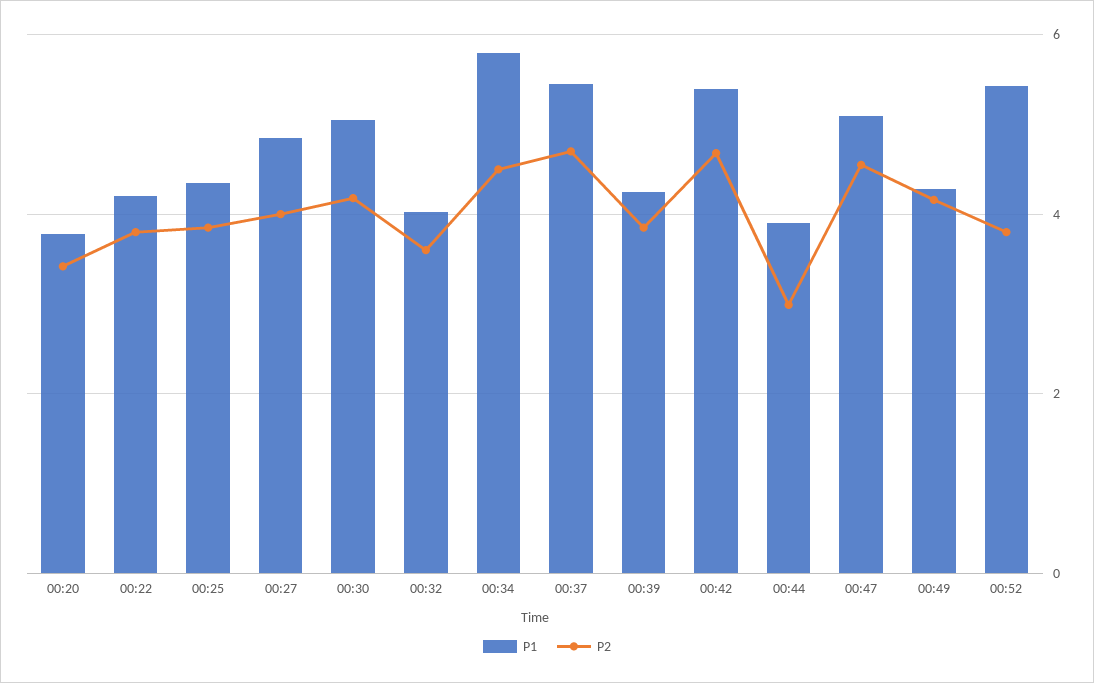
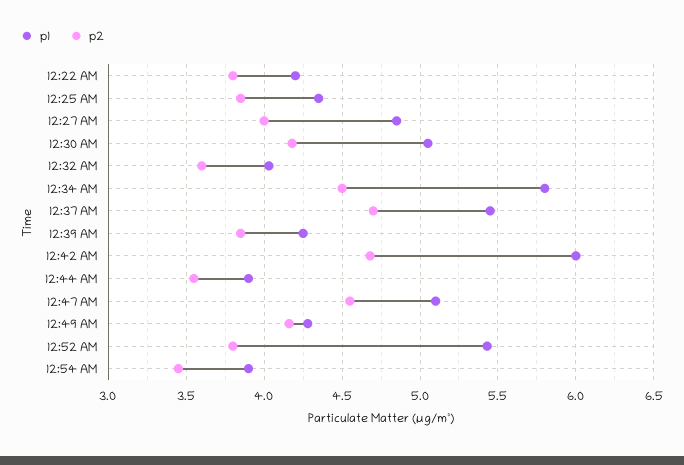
P1, 00:20: 3.8 -> none
P2, 00:20: 3.4 -> none
P1, 00:42: 5.4 -> 6
P2, 00:44: 3 -> 3.55
P1, 12:54 AM: none -> 3.9
P2, 12:54 AM: none -> 3.45

